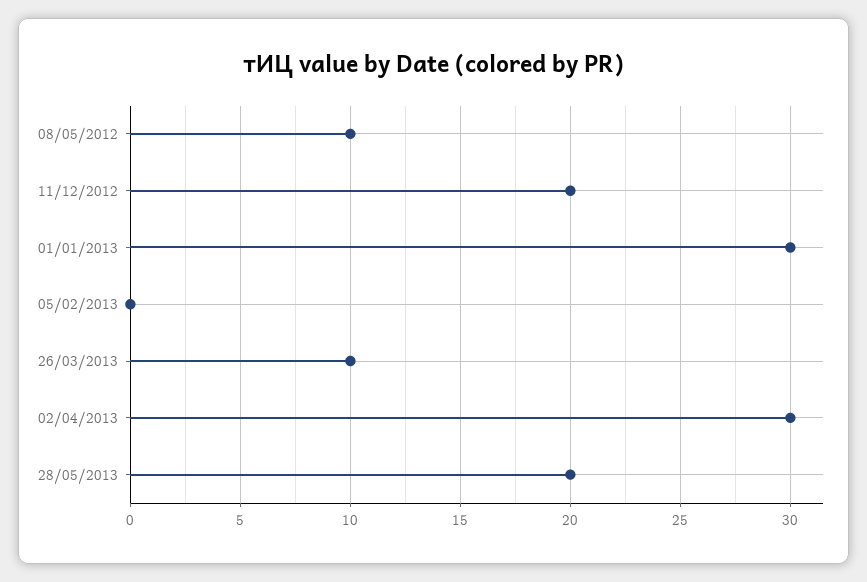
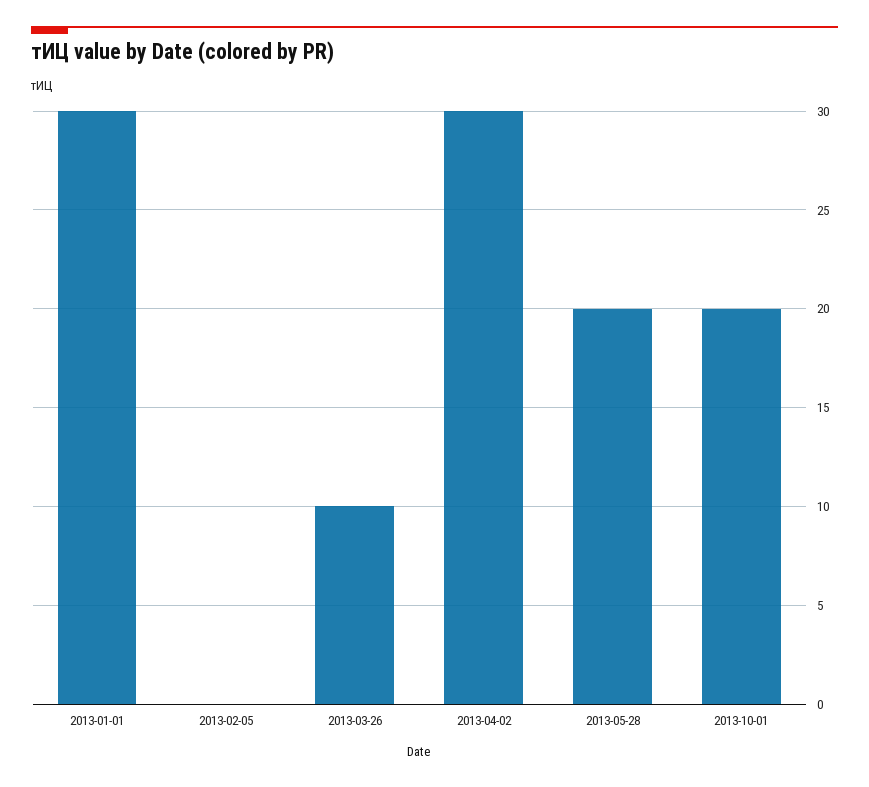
08/05/2012: 10 -> none
11/12/2012: 20 -> none
2013-10-01: none -> 20

